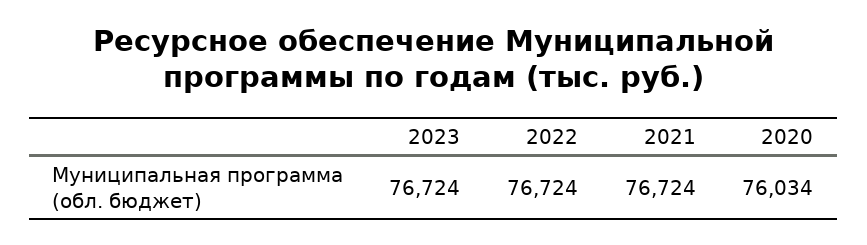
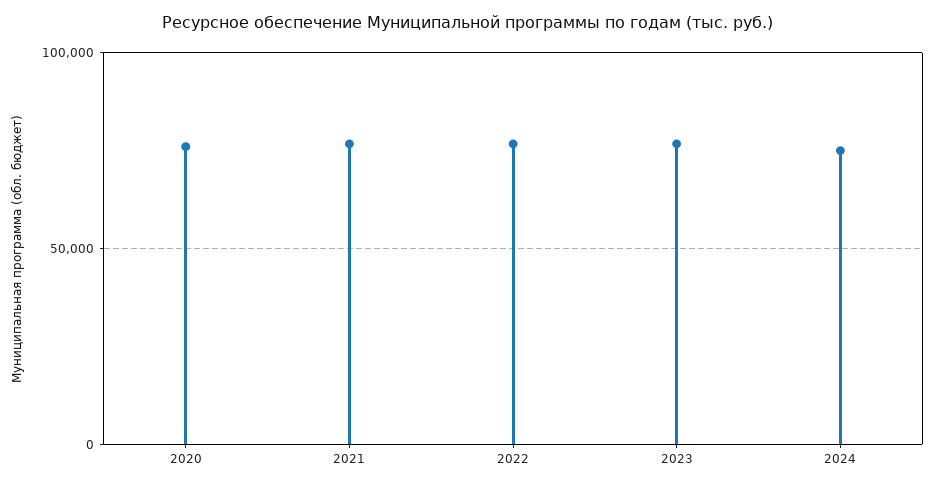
2024: none -> 75000

